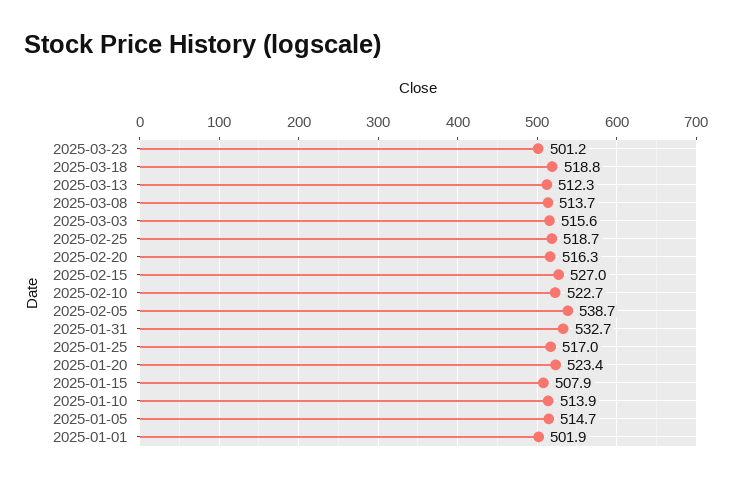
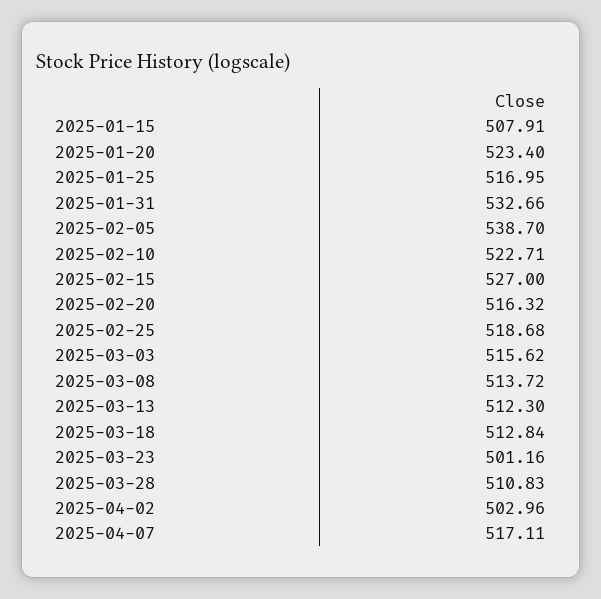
2025-03-18: 518.8 -> 512.84
2025-01-10: 513.9 -> none
2025-01-05: 514.7 -> none
2025-01-01: 501.9 -> none
2025-03-28: none -> 510.83
2025-04-02: none -> 502.96
2025-04-07: none -> 517.11

